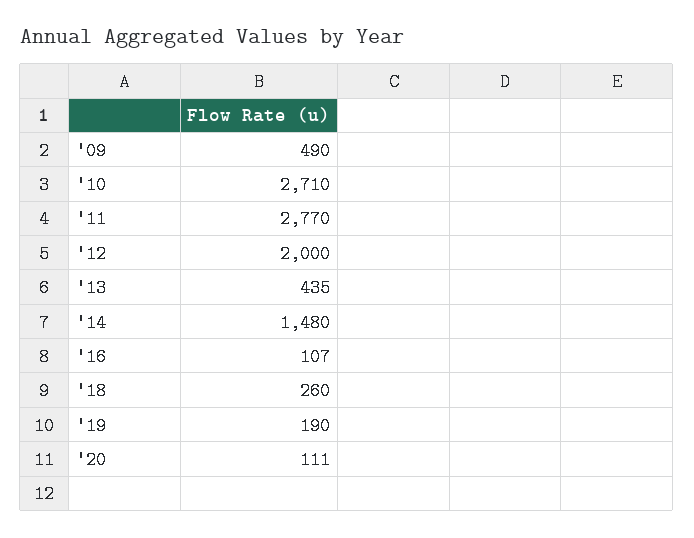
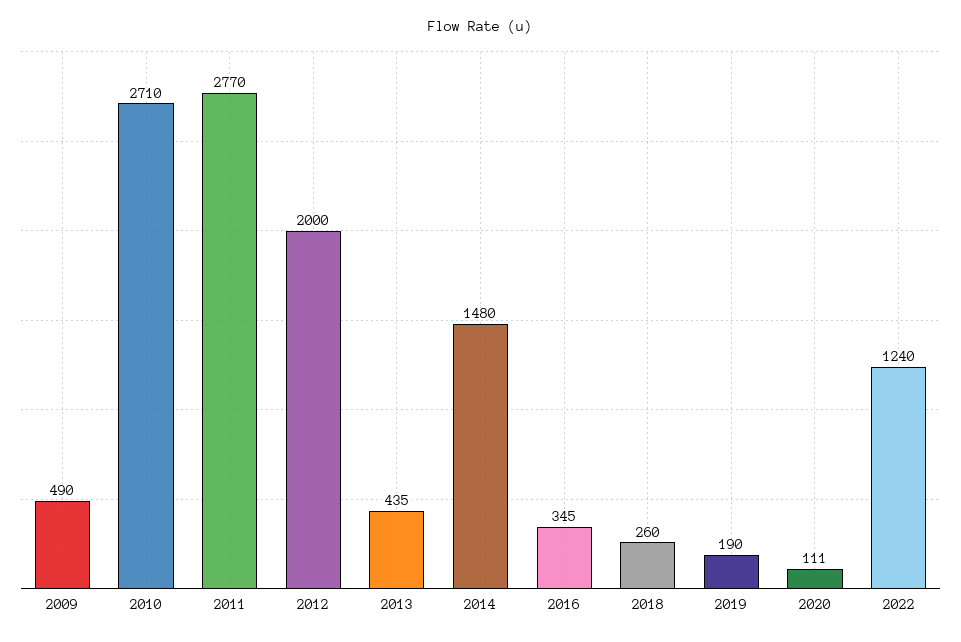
'16: 107 -> 345
2022: none -> 1240

